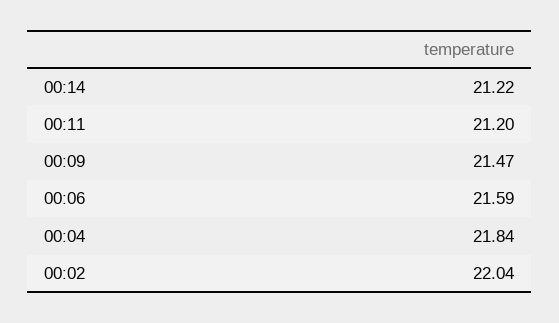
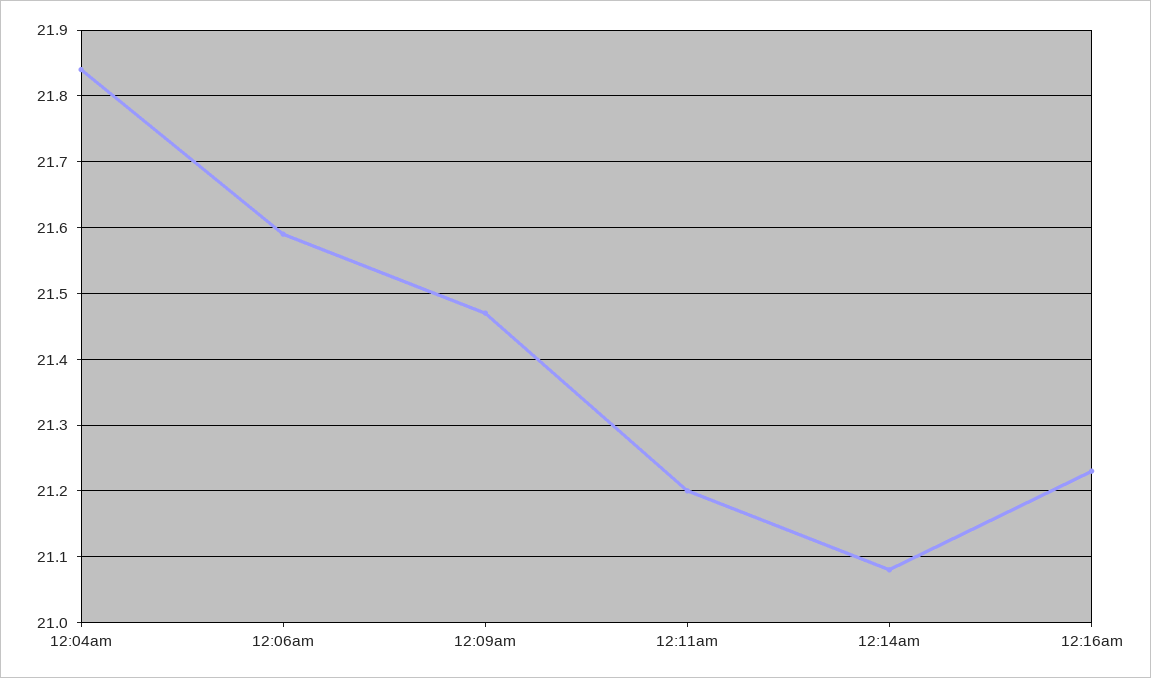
00:14: 21.22 -> 21.08
00:02: 22.04 -> none
12:16am: none -> 21.23

